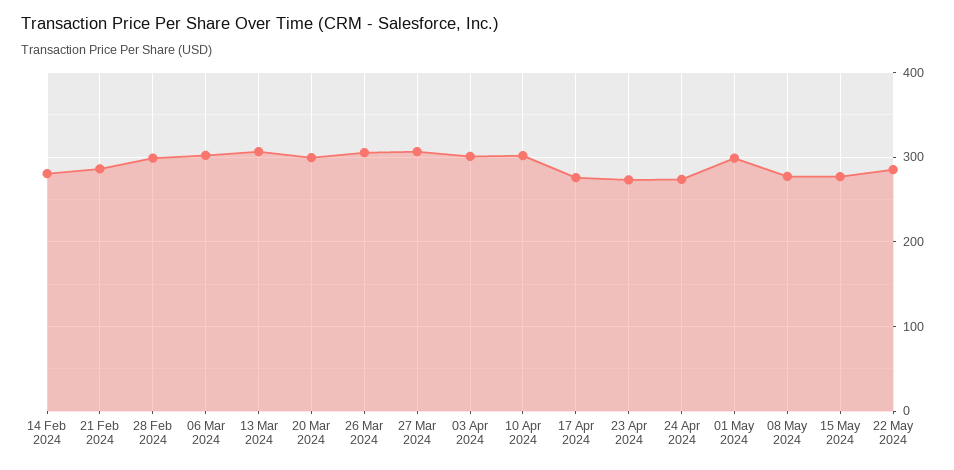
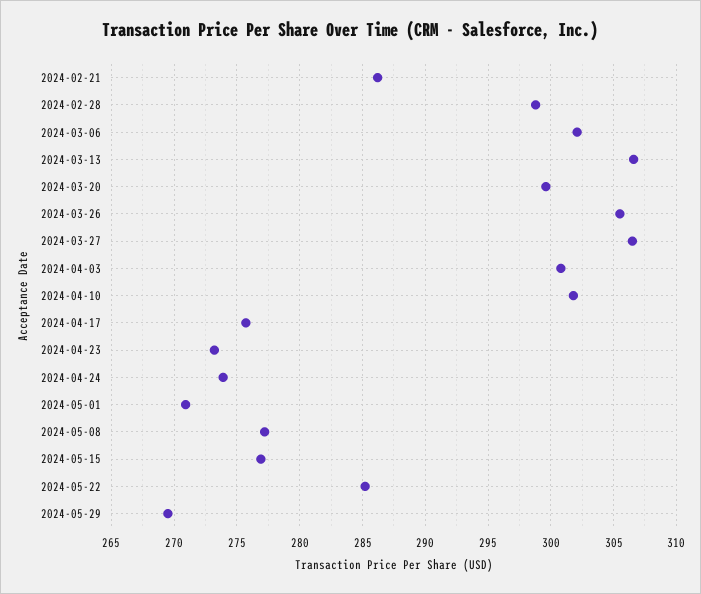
14 Feb 2024: 280 -> none
01 May 2024: 300 -> 271
2024-05-29: none -> 269.5

